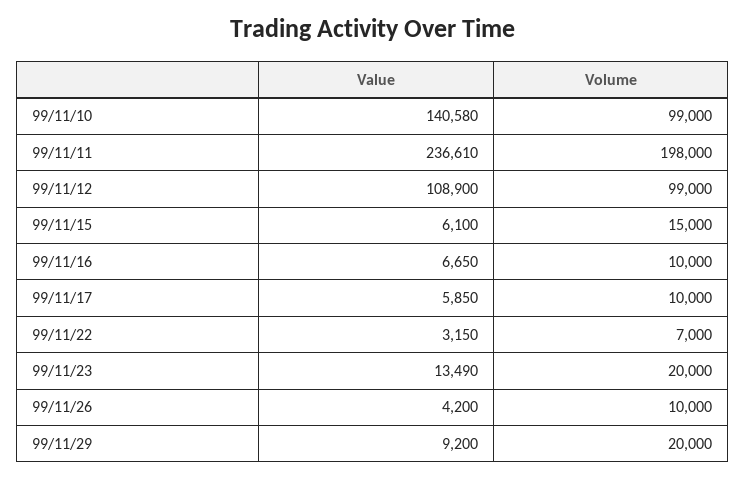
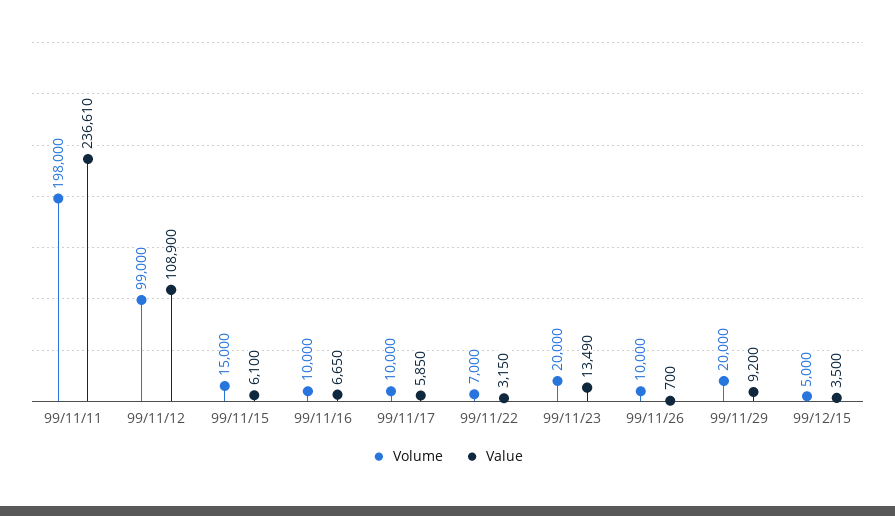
Value, 99/11/10: 140580 -> none
Volume, 99/11/10: 99000 -> none
Value, 99/11/26: 4200 -> 700
Volume, 99/12/15: none -> 5000
Value, 99/12/15: none -> 3500

